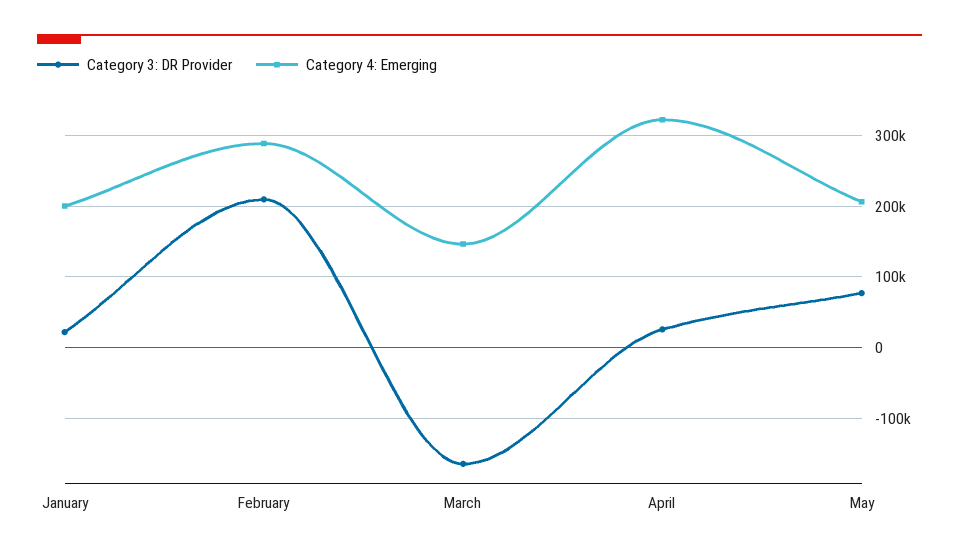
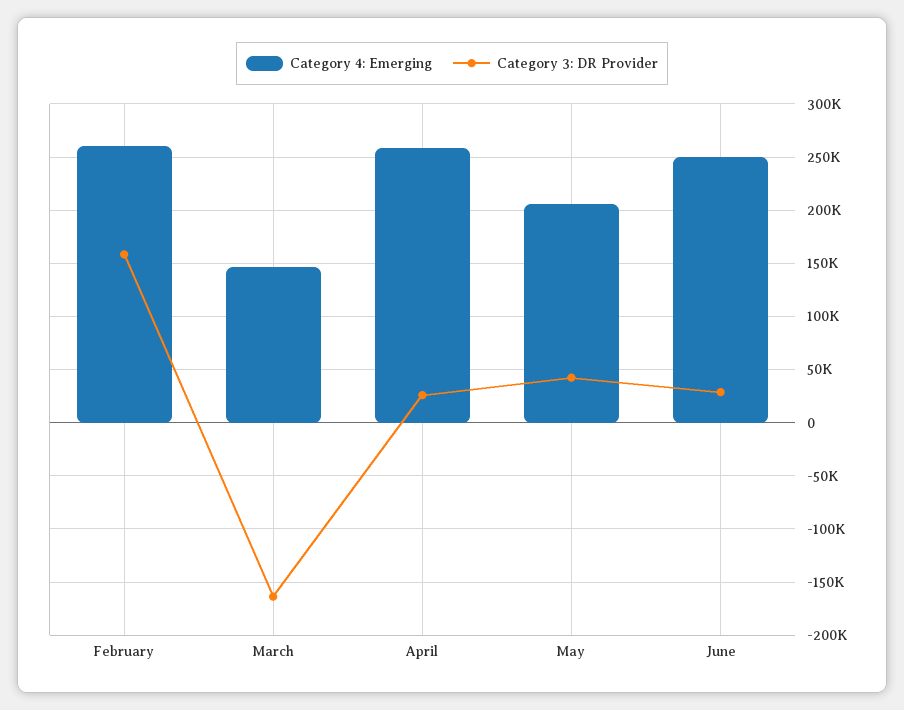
Category 3: DR Provider, January: 20000 -> none
Category 4: Emerging, January: 200000 -> none
Category 3: DR Provider, February: 210000 -> 160000
Category 4: Emerging, February: 290000 -> 260000
Category 4: Emerging, April: 320000 -> 260000
Category 3: DR Provider, May: 80000 -> 40000
Category 4: Emerging, June: none -> 250000
Category 3: DR Provider, June: none -> 30000

